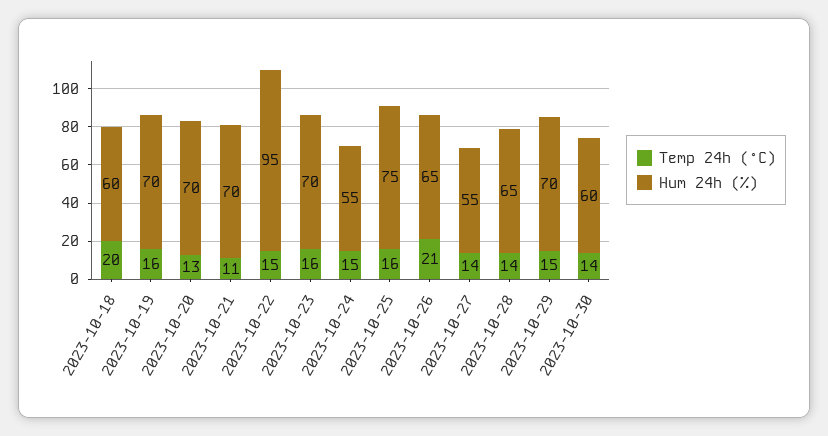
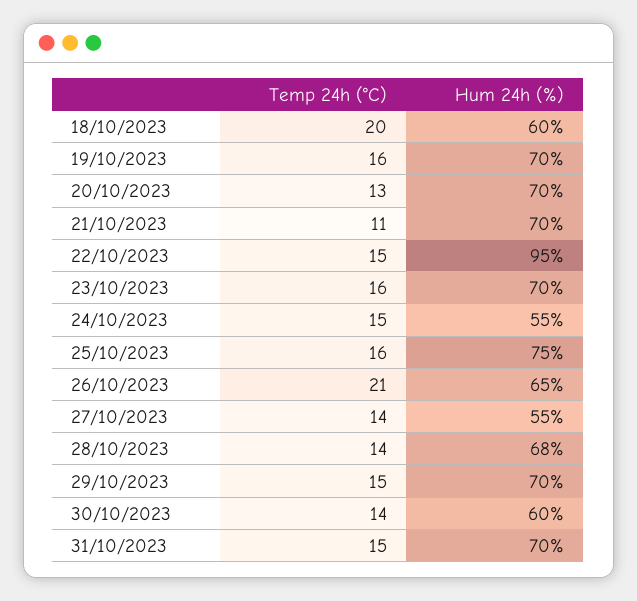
Hum 24h (%), 2023-10-28: 65 -> 68
Temp 24h (°C), 31/10/2023: none -> 15
Hum 24h (%), 31/10/2023: none -> 70

